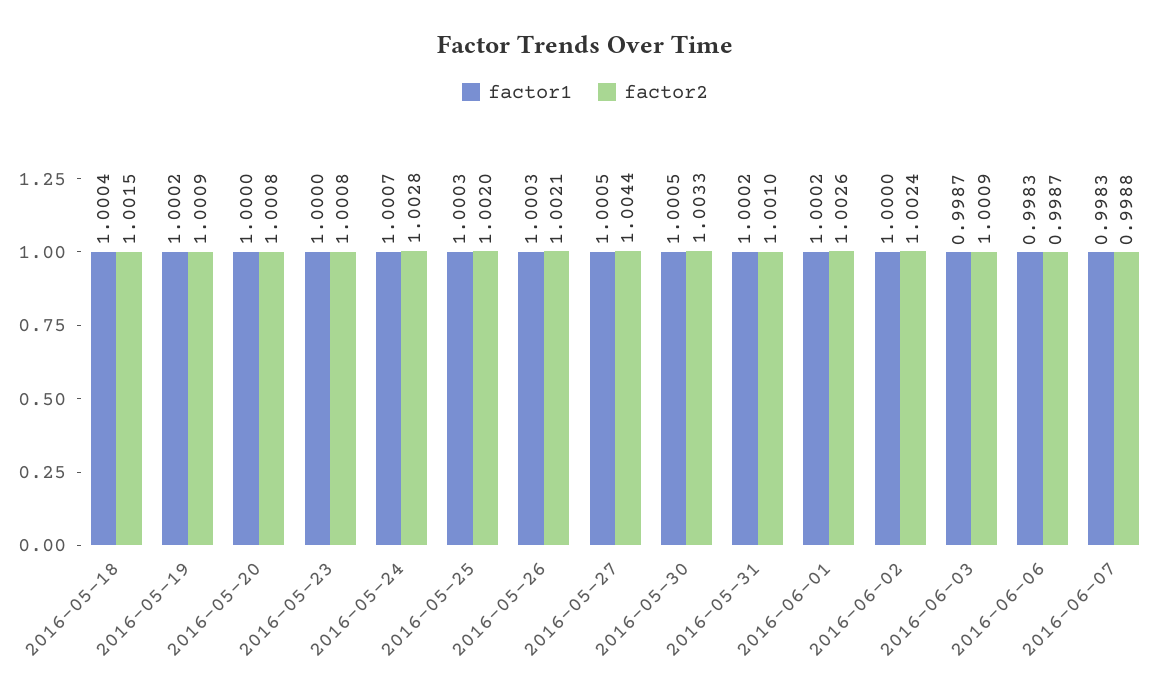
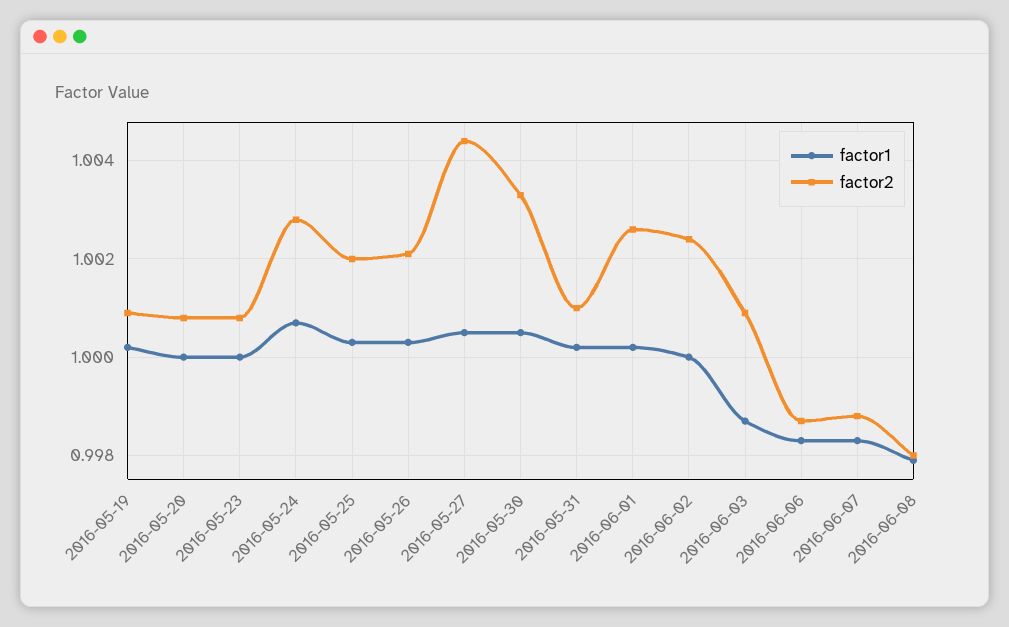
factor1, 2016-05-18: 1.0004 -> none
factor2, 2016-05-18: 1.0015 -> none
factor1, 2016-06-08: none -> 0.998
factor2, 2016-06-08: none -> 0.998

